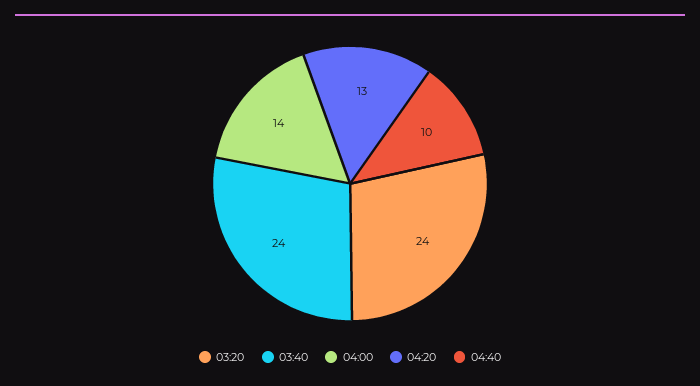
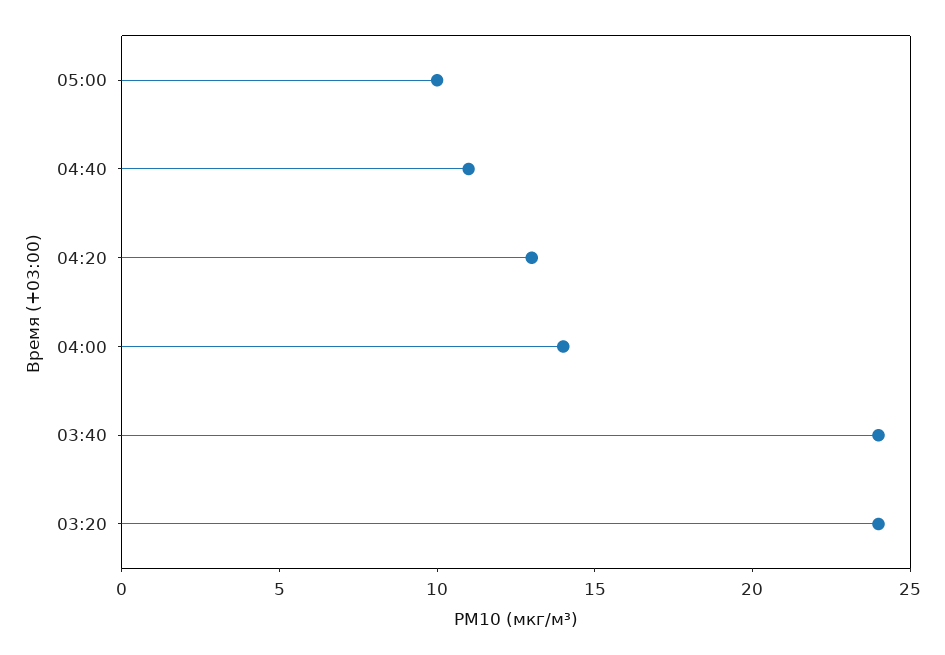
04:40: 10 -> 11
05:00: none -> 10

